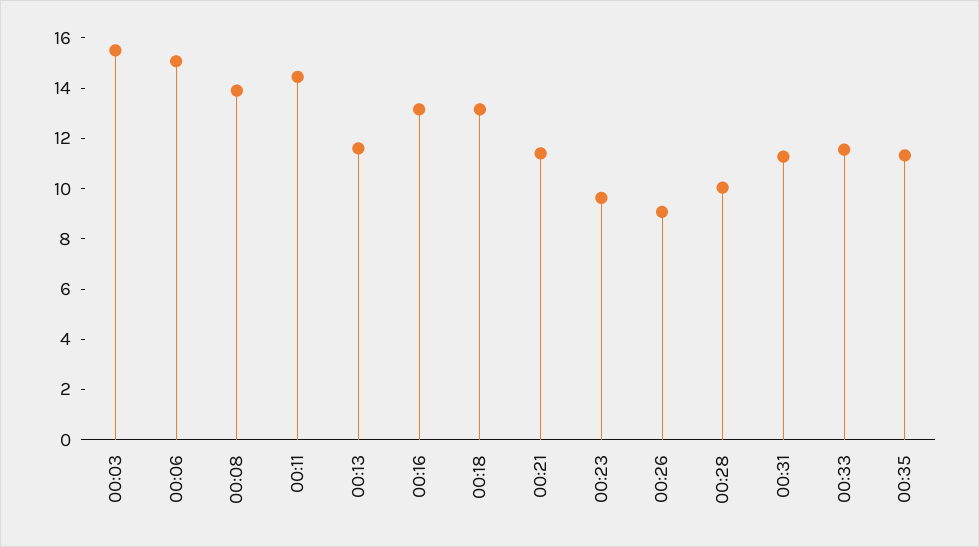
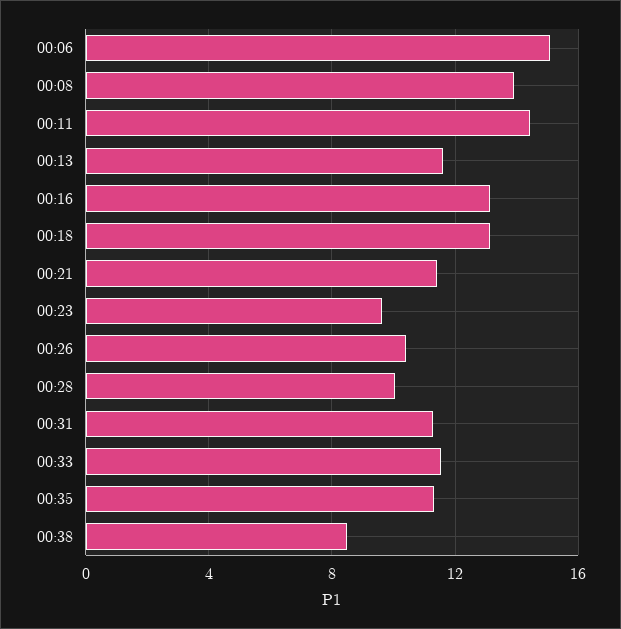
00:03: 15.5 -> none
00:26: 9 -> 10.5
00:38: none -> 8.5

